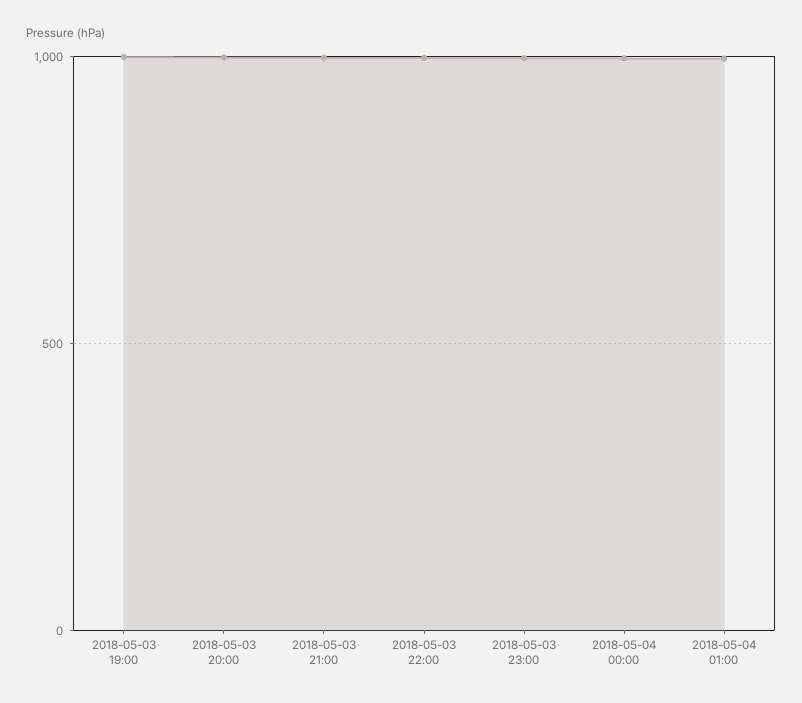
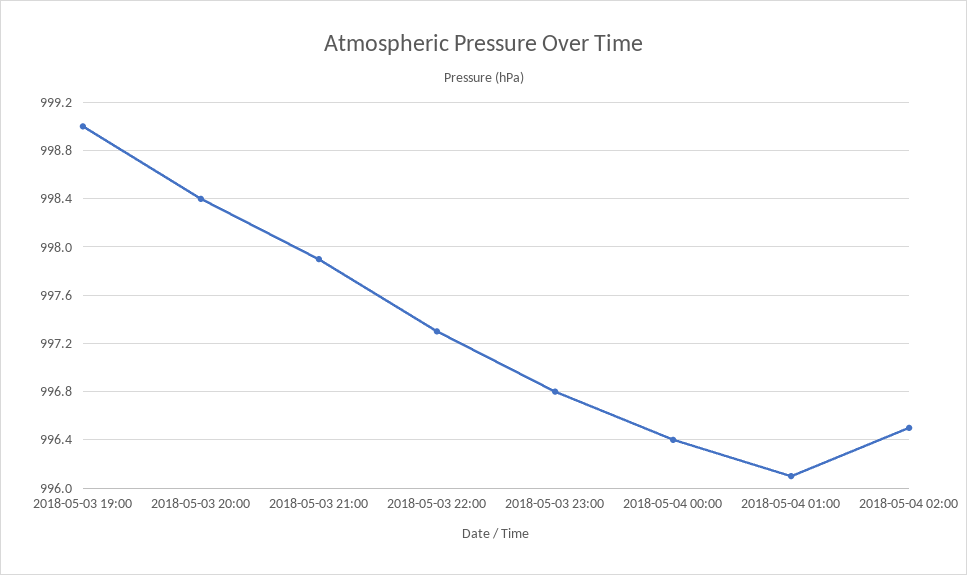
2018-05-04 02:00: none -> 996.5

